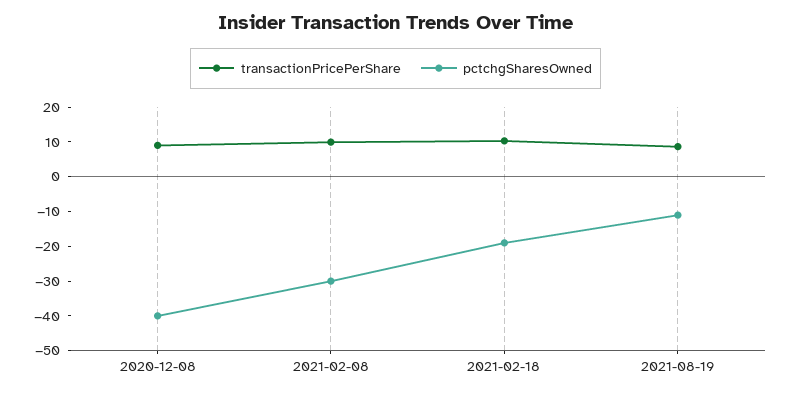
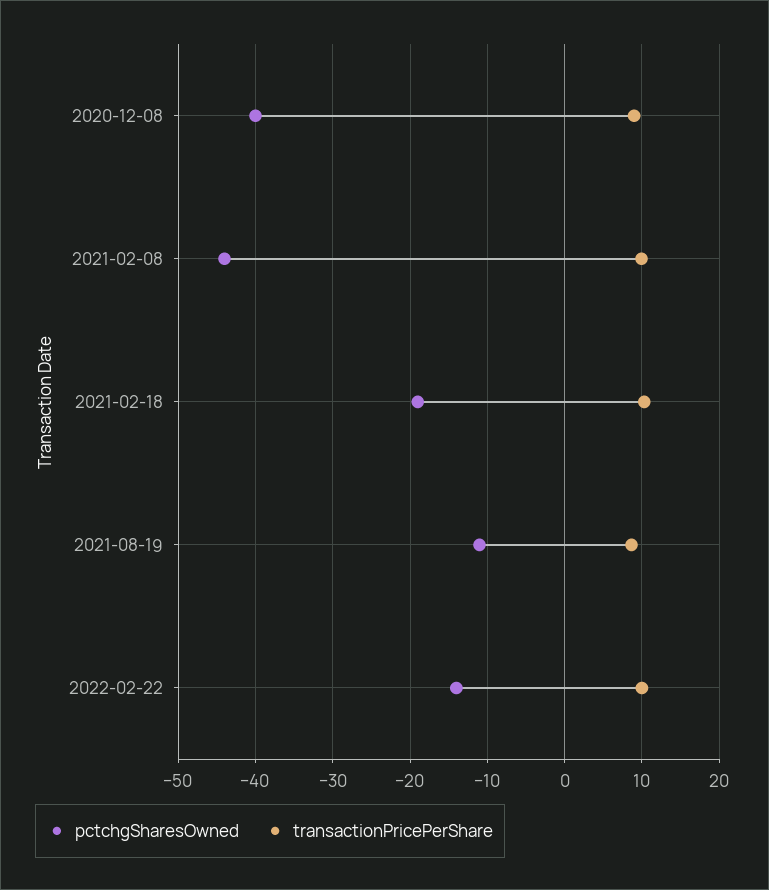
pctchgSharesOwned, 2021-02-08: -30 -> -44
pctchgSharesOwned, 2022-02-22: none -> -14
transactionPricePerShare, 2022-02-22: none -> 10

